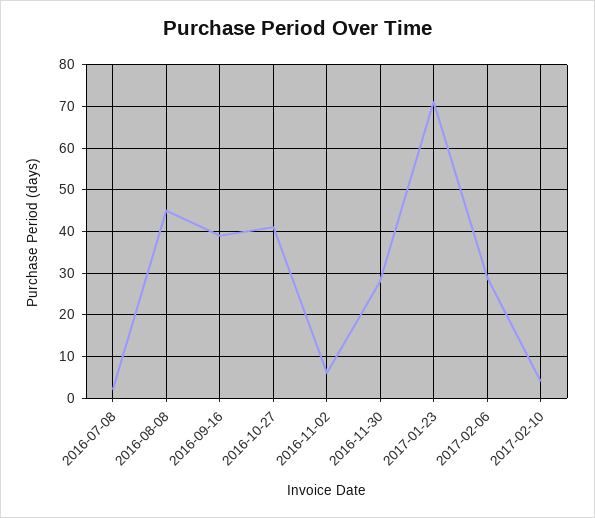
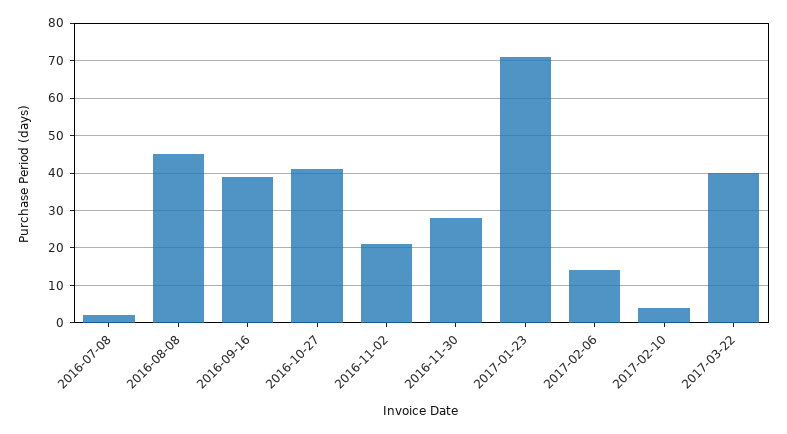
2016-11-02: 5 -> 20
2017-02-06: 30 -> 15
2017-03-22: none -> 40

